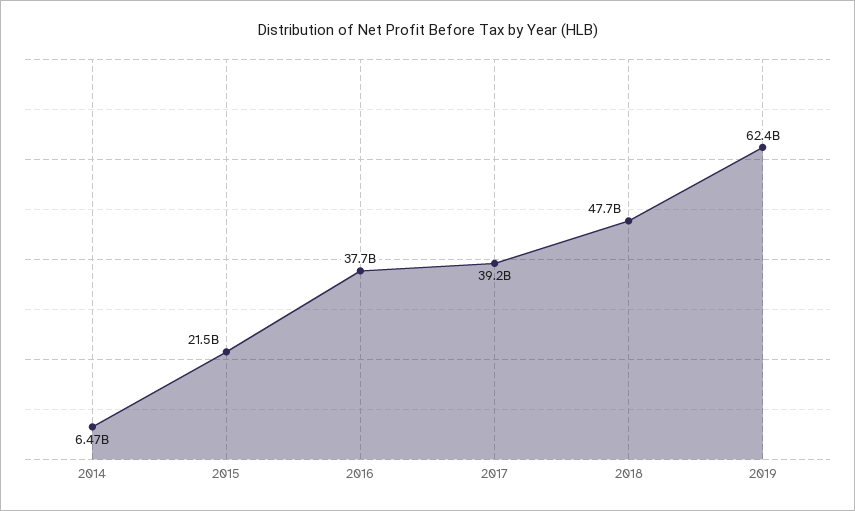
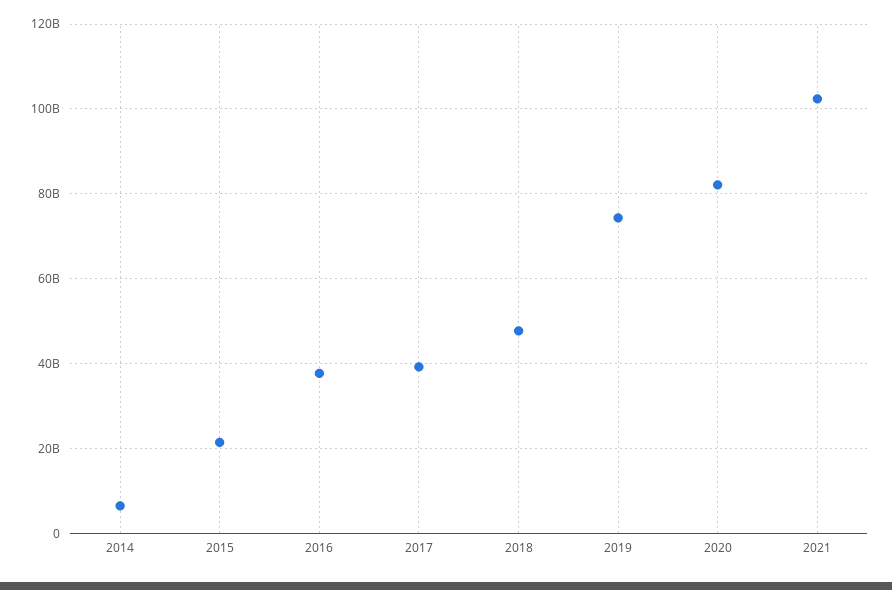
2019: 62400000000 -> 74000000000
2020: none -> 82000000000
2021: none -> 102000000000

